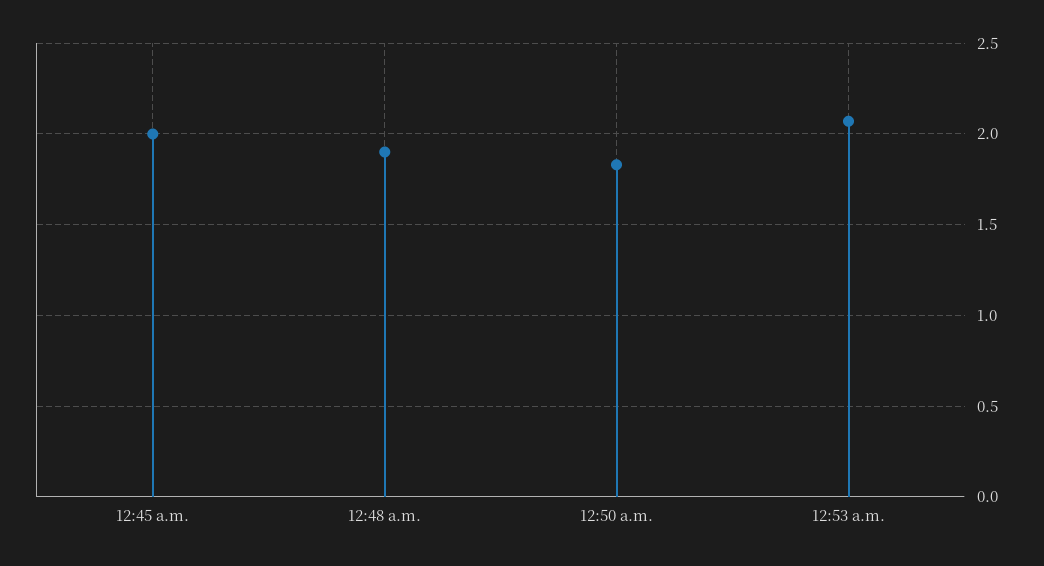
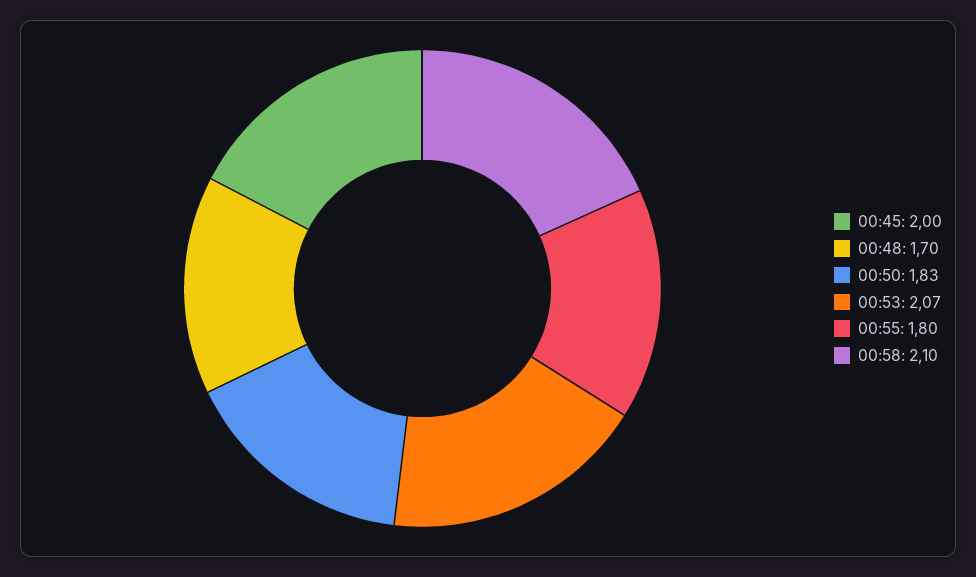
12:48 a.m.: 1.9 -> 1.7
00:55: none -> 1.8
00:58: none -> 2.1

